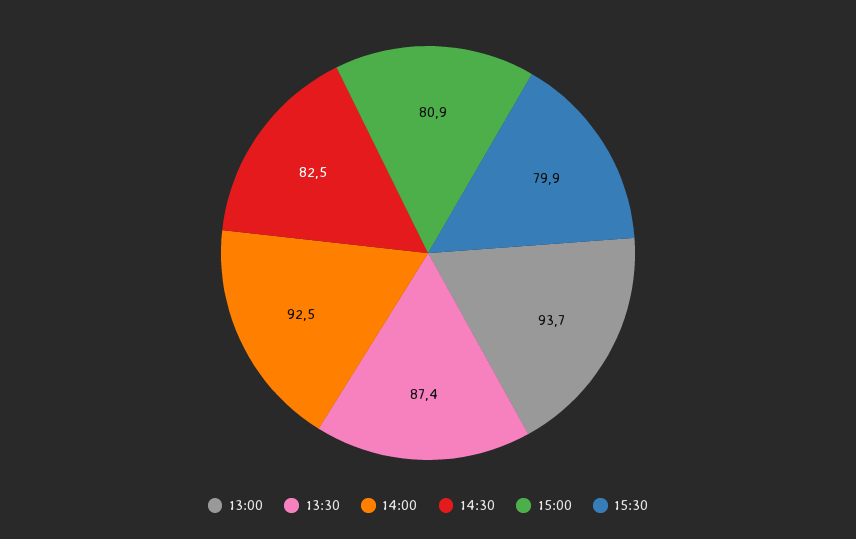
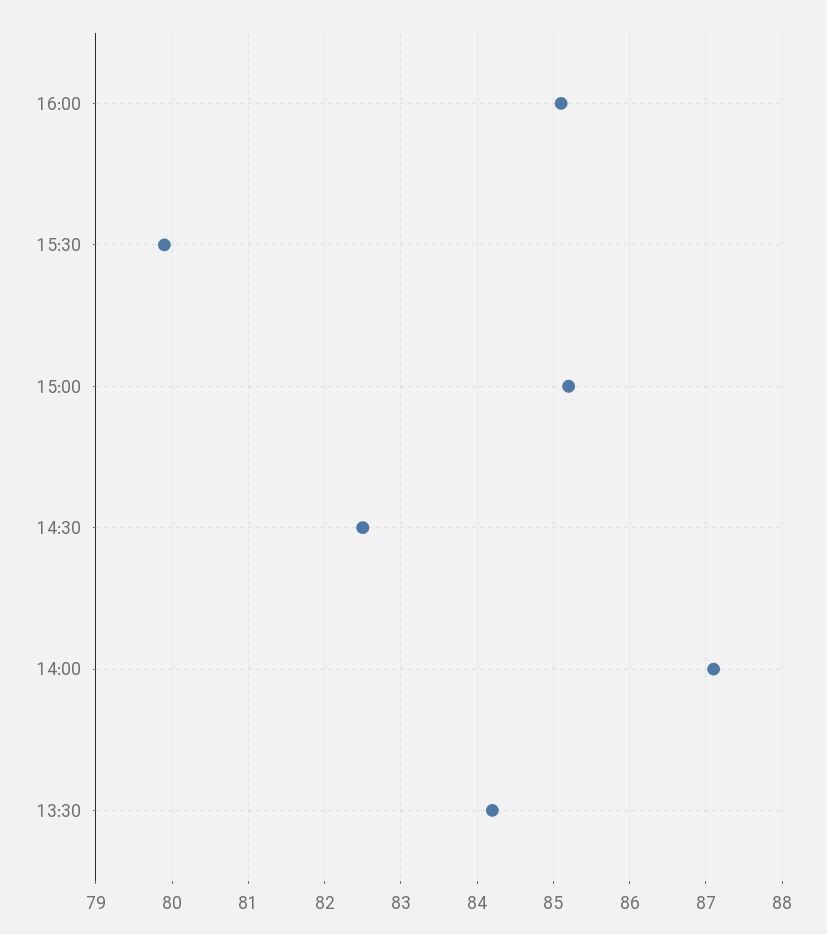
13:00: 93.7 -> none
13:30: 87.4 -> 84.2
14:00: 92.5 -> 87.1
15:00: 80.9 -> 85.2
16:00: none -> 85.1

